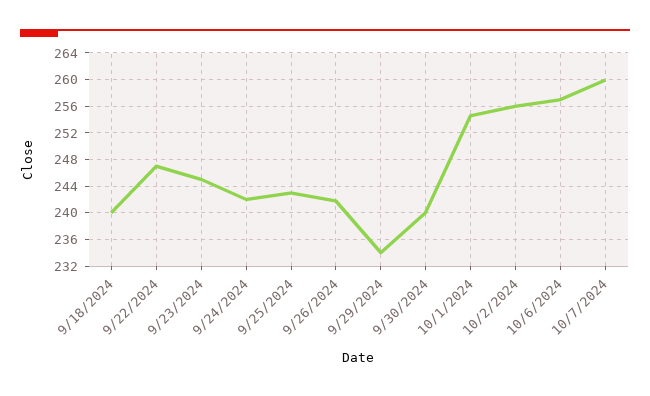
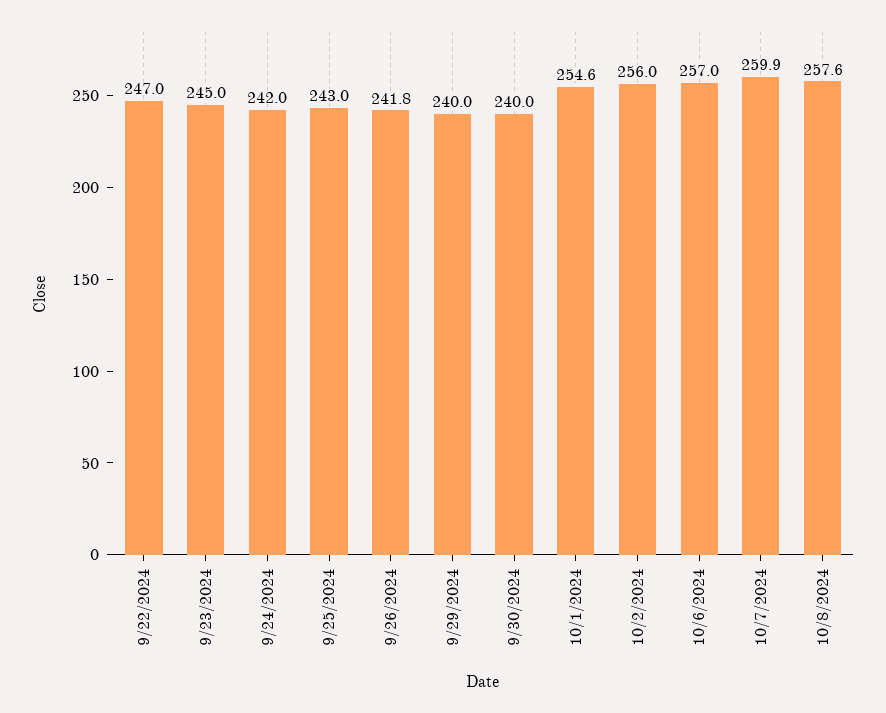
9/18/2024: 240 -> none
9/29/2024: 234 -> 240
10/8/2024: none -> 257.6

